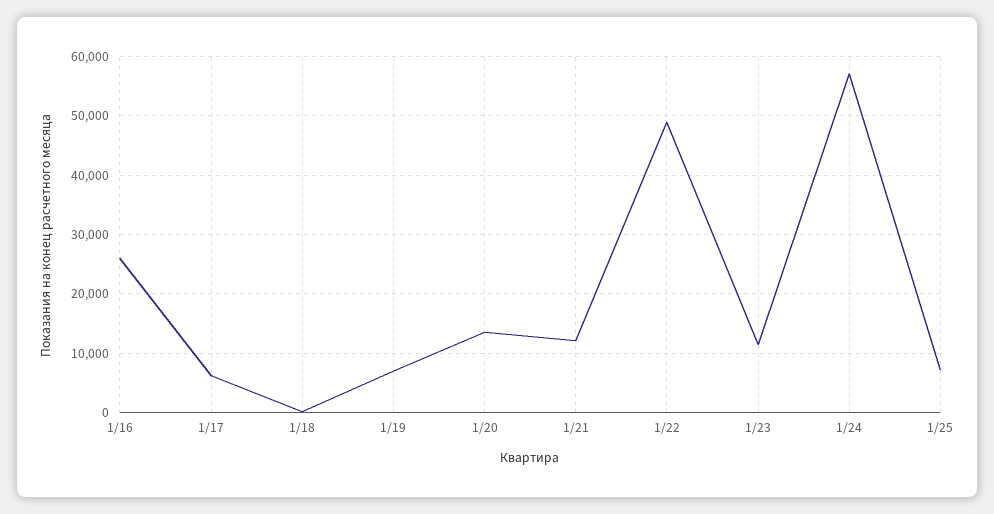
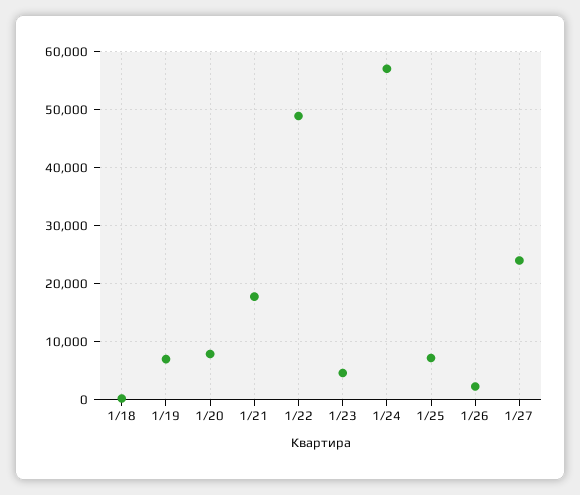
1/16: 26000 -> none
1/17: 6000 -> none
1/20: 14000 -> 8000
1/21: 12000 -> 18000
1/23: 12000 -> 4000
1/26: none -> 2000
1/27: none -> 24000

